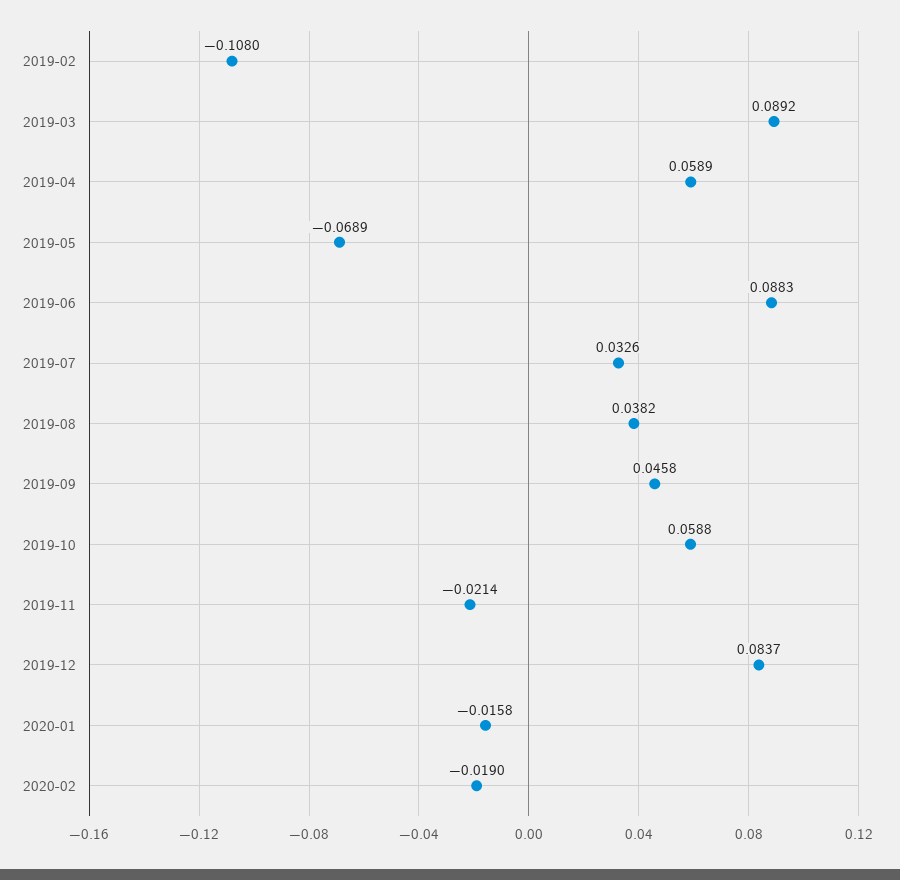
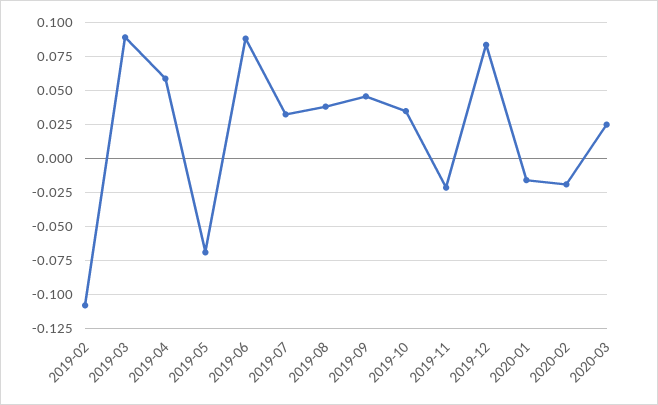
2019-10: 0.0588 -> 0.035
2020-03: none -> 0.025

